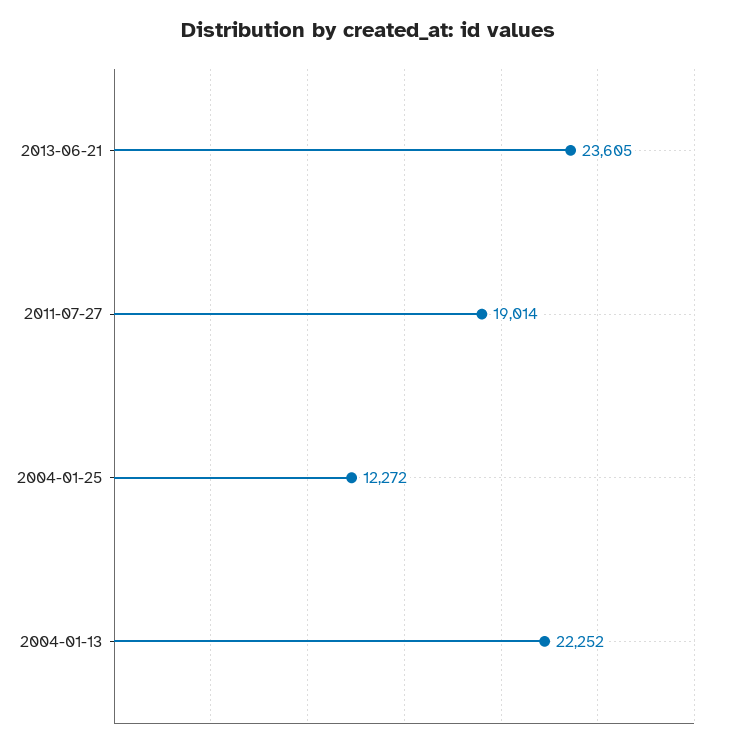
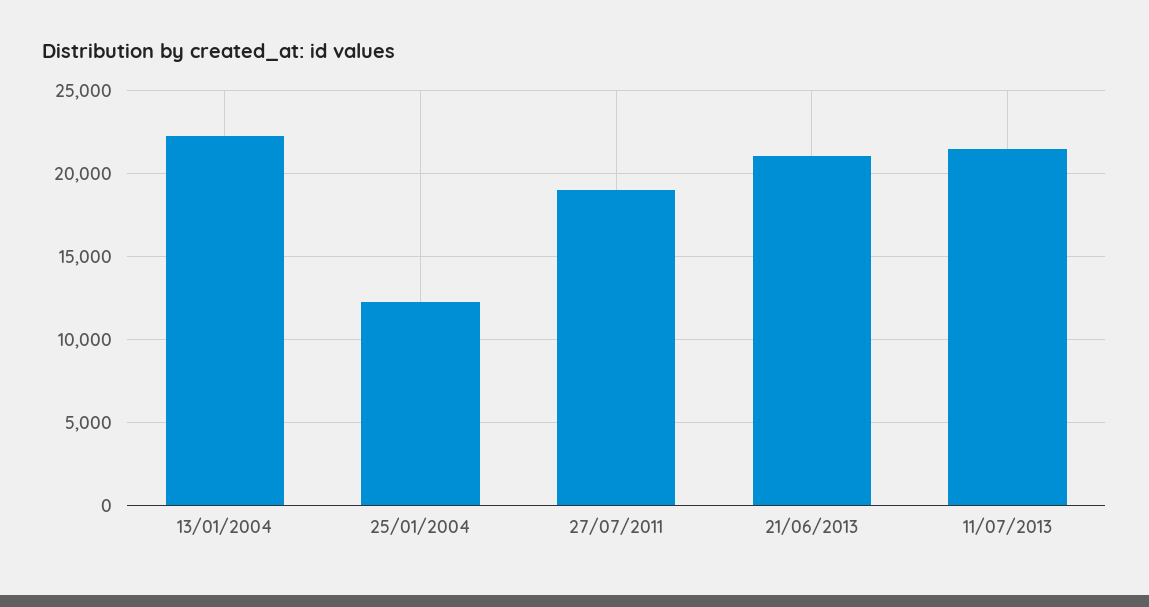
2013-06-21: 23605 -> 21000
11/07/2013: none -> 21500

